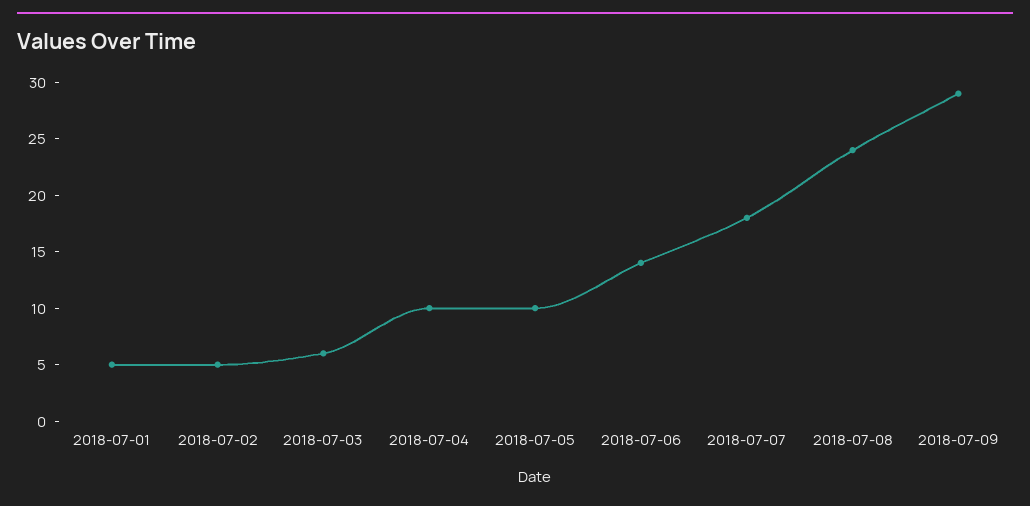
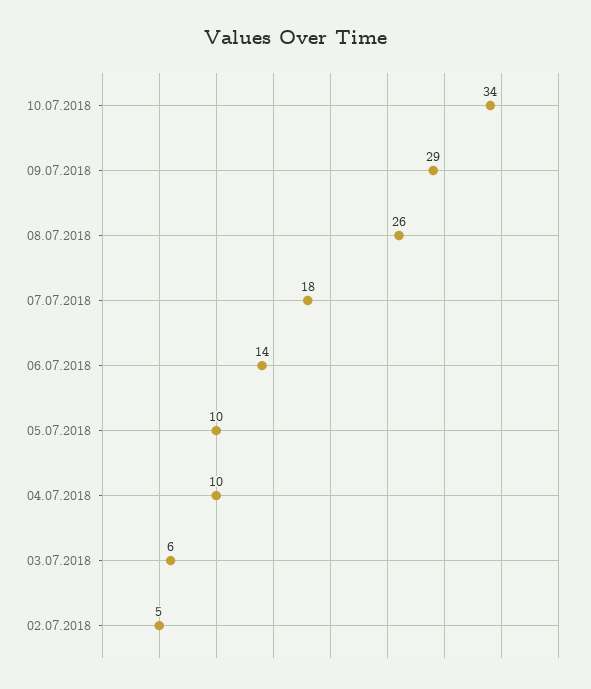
2018-07-01: 5 -> none
2018-07-08: 24 -> 26
10.07.2018: none -> 34

